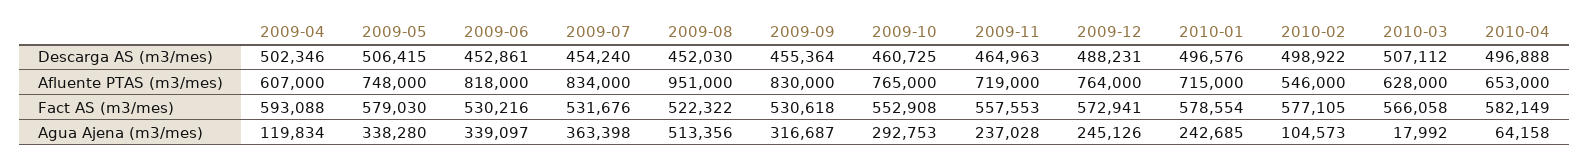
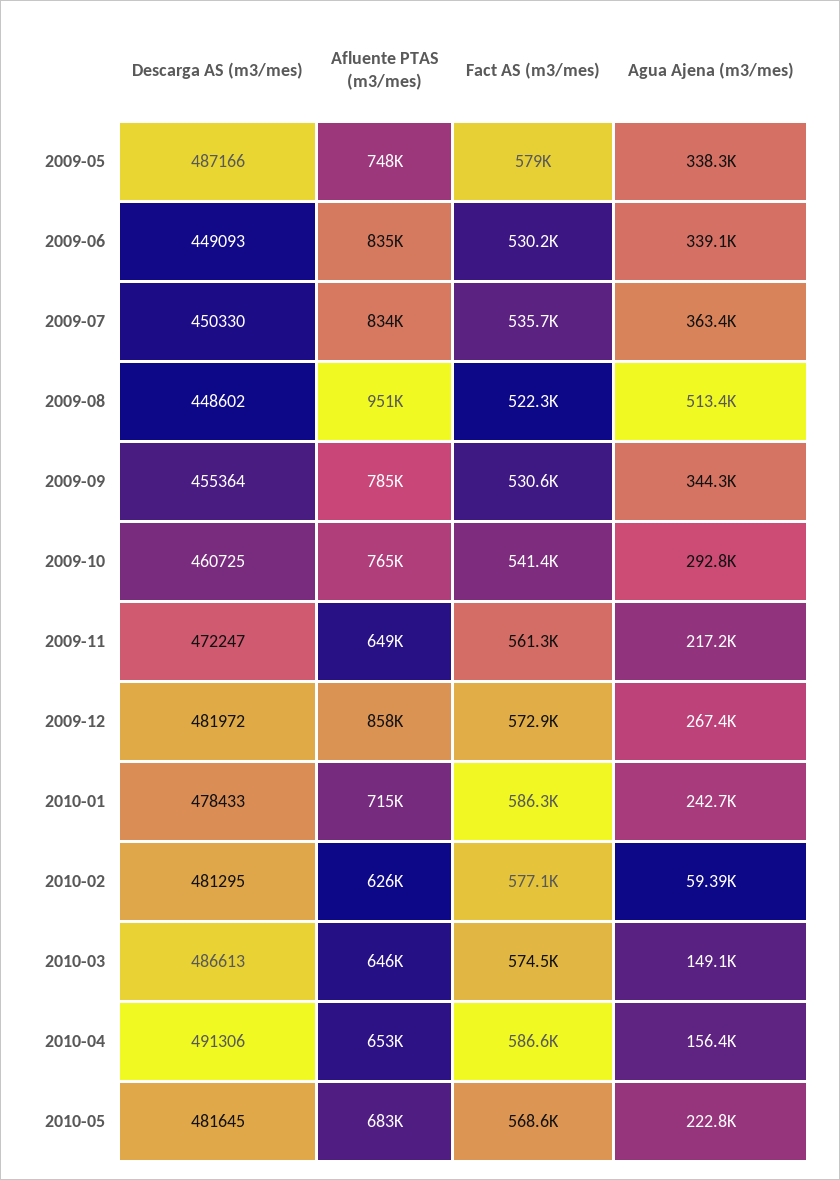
2009-04, Descarga AS (m3/mes): 502346 -> none
2009-05, Descarga AS (m3/mes): 506415 -> 487166
2009-06, Descarga AS (m3/mes): 452861 -> 449093
2009-07, Descarga AS (m3/mes): 454240 -> 450330
2009-08, Descarga AS (m3/mes): 452030 -> 448602
2009-11, Descarga AS (m3/mes): 464963 -> 472247
2009-12, Descarga AS (m3/mes): 488231 -> 481972
2010-01, Descarga AS (m3/mes): 496576 -> 478433
2010-02, Descarga AS (m3/mes): 498922 -> 481295
2010-03, Descarga AS (m3/mes): 507112 -> 486613
2010-04, Descarga AS (m3/mes): 496888 -> 491306
2009-04, Afluente PTAS (m3/mes): 607000 -> none
2009-06, Afluente PTAS (m3/mes): 818000 -> 835000
2009-09, Afluente PTAS (m3/mes): 830000 -> 785000
2009-11, Afluente PTAS (m3/mes): 719000 -> 649000
2009-12, Afluente PTAS (m3/mes): 764000 -> 858000
2010-02, Afluente PTAS (m3/mes): 546000 -> 626000
2010-03, Afluente PTAS (m3/mes): 628000 -> 646000
2009-04, Fact AS (m3/mes): 593088 -> none
2009-07, Fact AS (m3/mes): 531676 -> 535700
2009-10, Fact AS (m3/mes): 552908 -> 541400
2009-11, Fact AS (m3/mes): 557553 -> 561300
2010-01, Fact AS (m3/mes): 578554 -> 586300
2010-03, Fact AS (m3/mes): 566058 -> 574500
2010-04, Fact AS (m3/mes): 582149 -> 586600
2009-04, Agua Ajena (m3/mes): 119834 -> none
2009-09, Agua Ajena (m3/mes): 316687 -> 344300
2009-11, Agua Ajena (m3/mes): 237028 -> 217200
2009-12, Agua Ajena (m3/mes): 245126 -> 267400
2010-02, Agua Ajena (m3/mes): 104573 -> 59390
2010-03, Agua Ajena (m3/mes): 17992 -> 149100
2010-04, Agua Ajena (m3/mes): 64158 -> 156400
2010-05, Descarga AS (m3/mes): none -> 481645
2010-05, Afluente PTAS (m3/mes): none -> 683000
2010-05, Fact AS (m3/mes): none -> 568600
2010-05, Agua Ajena (m3/mes): none -> 222800

